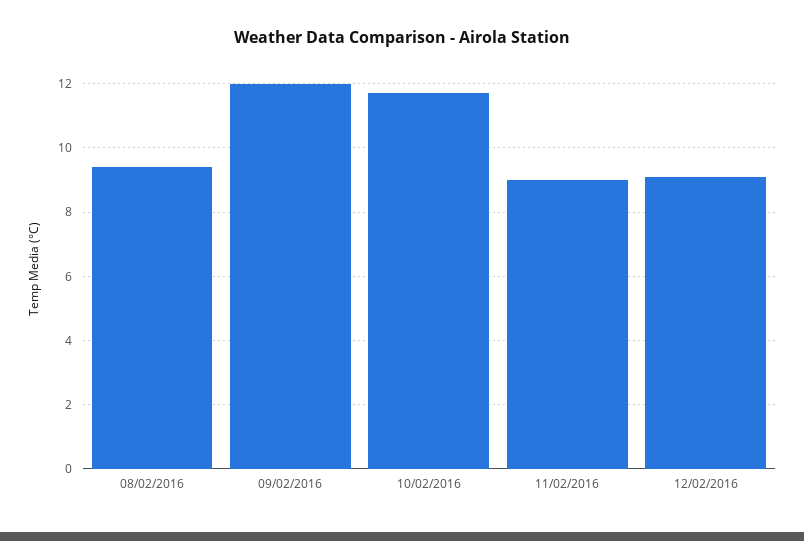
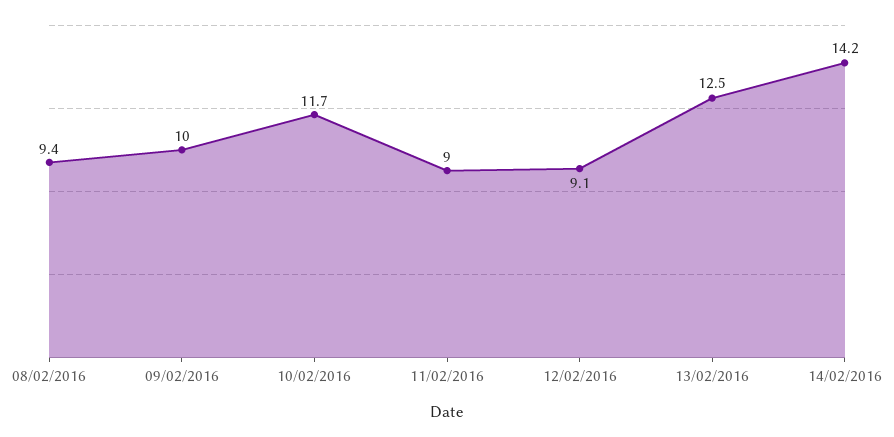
09/02/2016: 12 -> 10
13/02/2016: none -> 12.5
14/02/2016: none -> 14.2

